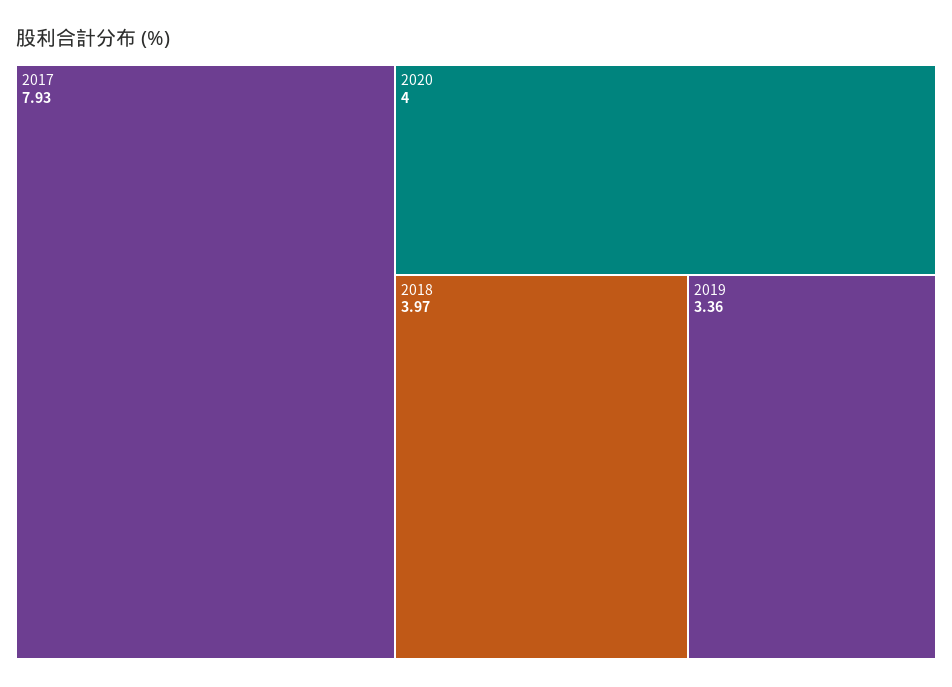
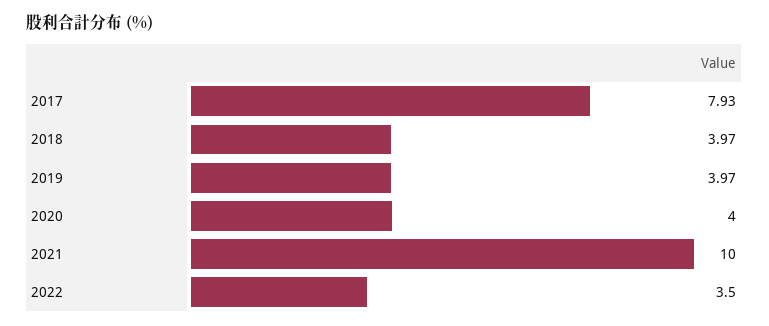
2019: 3.36 -> 3.97
2021: none -> 10
2022: none -> 3.5

